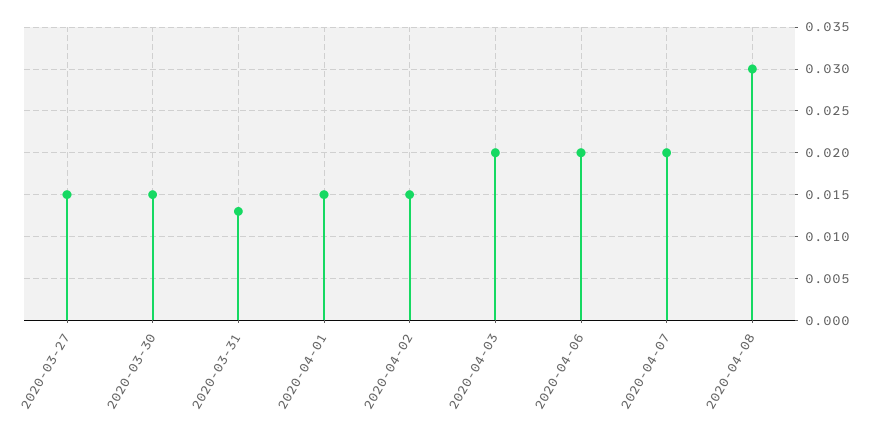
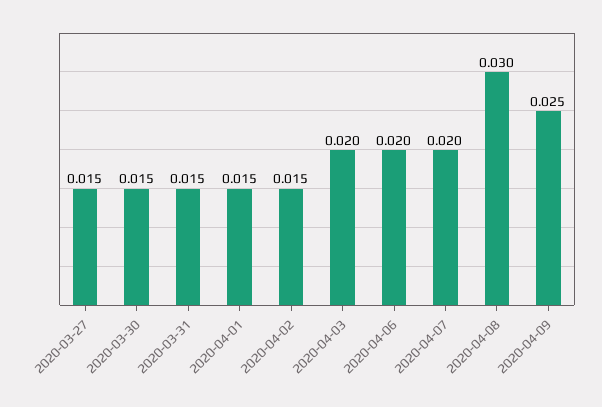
2020-03-31: 0.013 -> 0.015
2020-04-09: none -> 0.025

